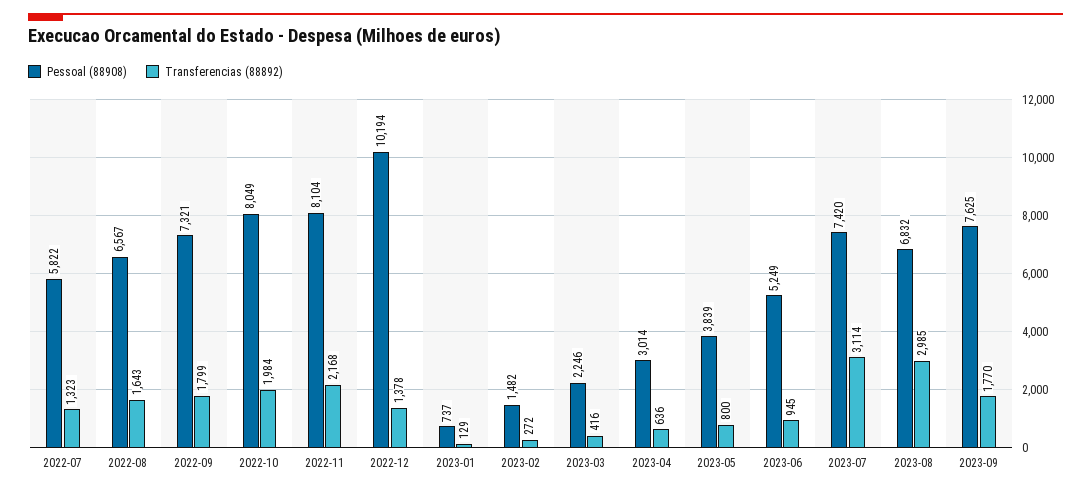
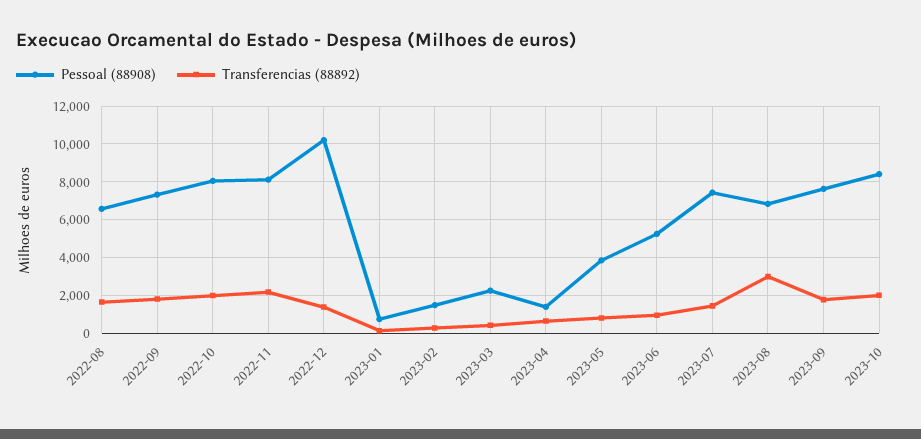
Pessoal (88908), 2022-07: 5822 -> none
Transferencias (88892), 2022-07: 1323 -> none
Pessoal (88908), 2023-04: 3014 -> 1500
Transferencias (88892), 2023-07: 3114 -> 1500
Pessoal (88908), 2023-10: none -> 8500
Transferencias (88892), 2023-10: none -> 2000

